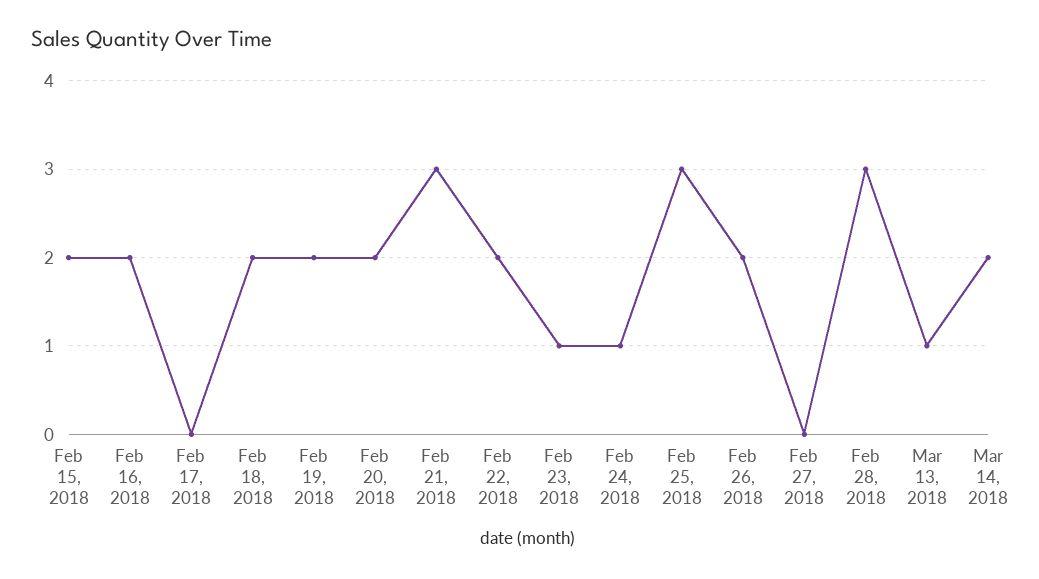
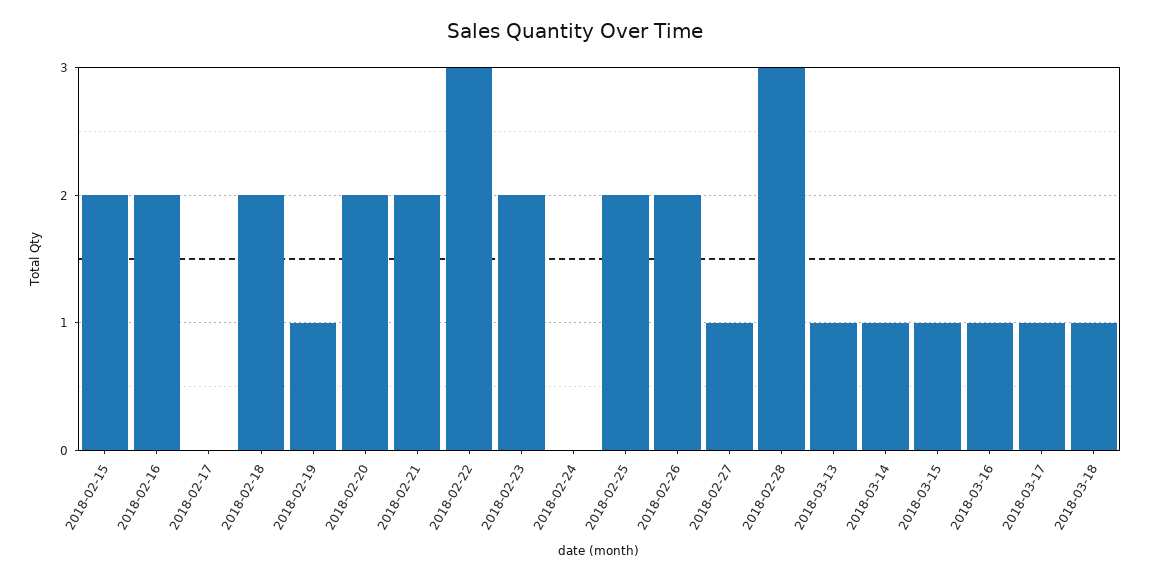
Feb 19, 2018: 2 -> 1
Feb 21, 2018: 3 -> 2
Feb 22, 2018: 2 -> 3
Feb 23, 2018: 1 -> 2
Feb 24, 2018: 1 -> 0
Feb 25, 2018: 3 -> 2
Feb 27, 2018: 0 -> 1
Mar 14, 2018: 2 -> 1
2018-03-15: none -> 1
2018-03-16: none -> 1
2018-03-17: none -> 1
2018-03-18: none -> 1

